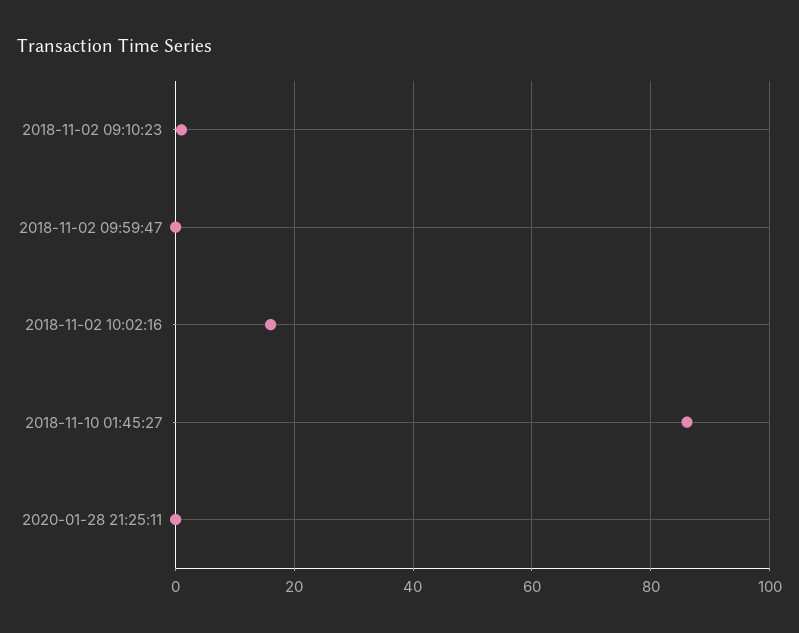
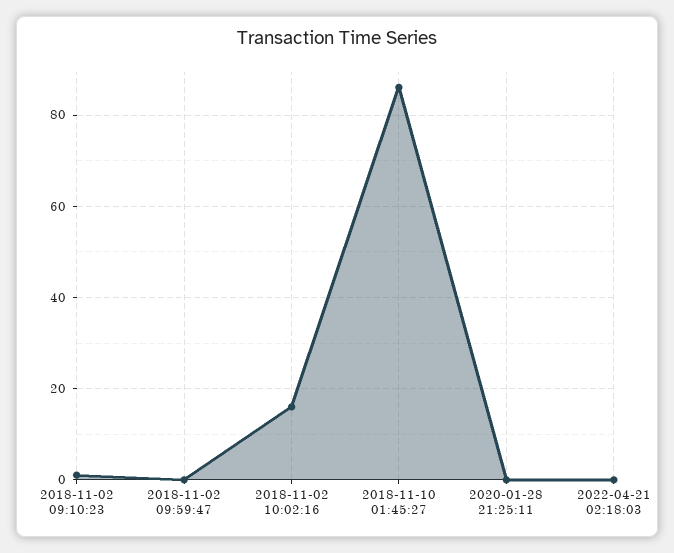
2022-04-21 02:18:03: none -> 0

